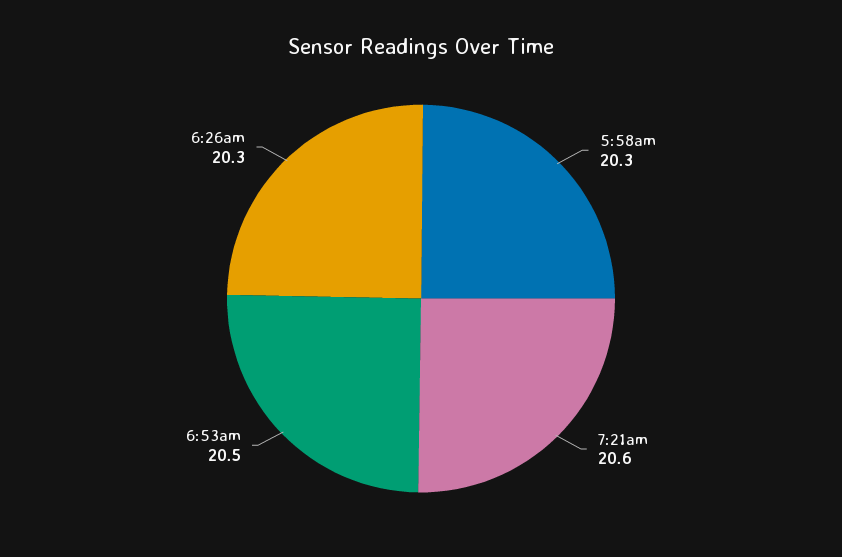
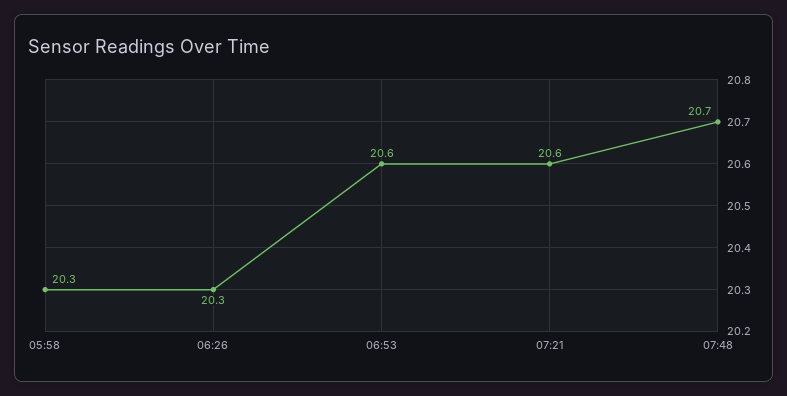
6:53am: 20.5 -> 20.6
07:48: none -> 20.7

